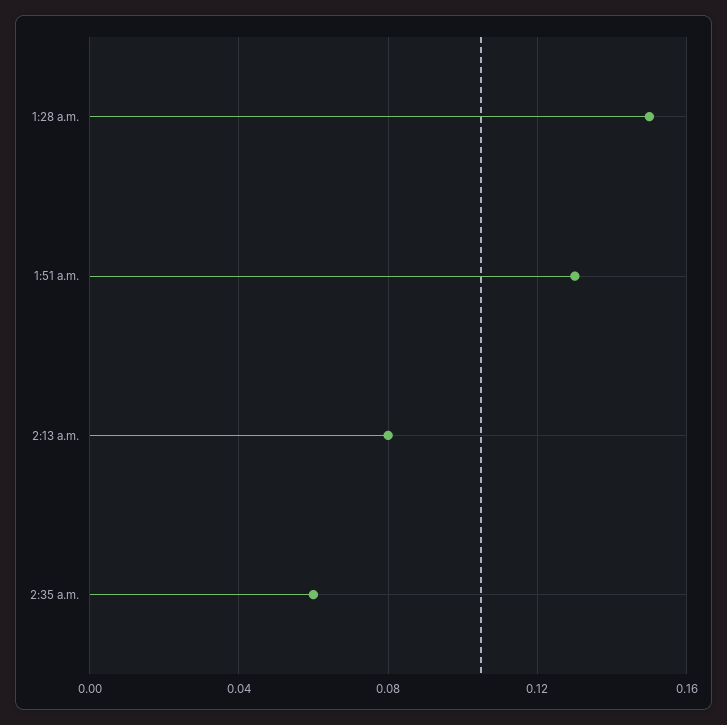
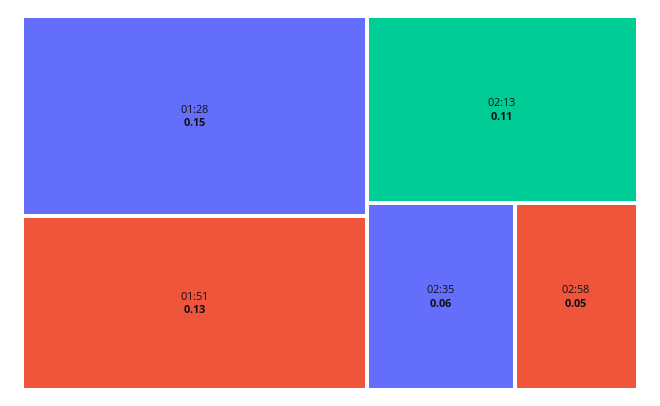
2:13 a.m.: 0.08 -> 0.11
02:58: none -> 0.05

